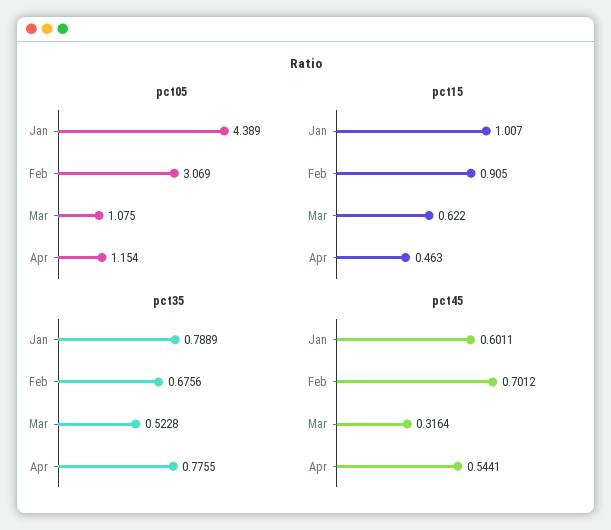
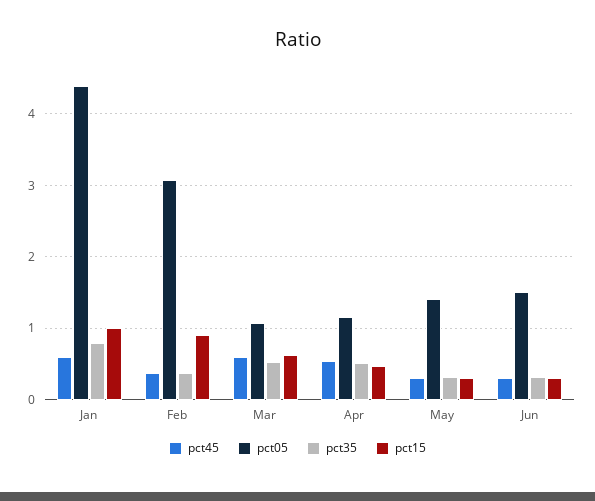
pct35, Feb: 0.6756 -> 0.4
pct35, Apr: 0.7755 -> 0.5
pct45, Feb: 0.7012 -> 0.4
pct45, Mar: 0.3164 -> 0.6
pct45, May: none -> 0.3
pct05, May: none -> 1.4
pct35, May: none -> 0.3
pct15, May: none -> 0.3
pct45, Jun: none -> 0.3
pct05, Jun: none -> 1.5
pct35, Jun: none -> 0.3
pct15, Jun: none -> 0.3

